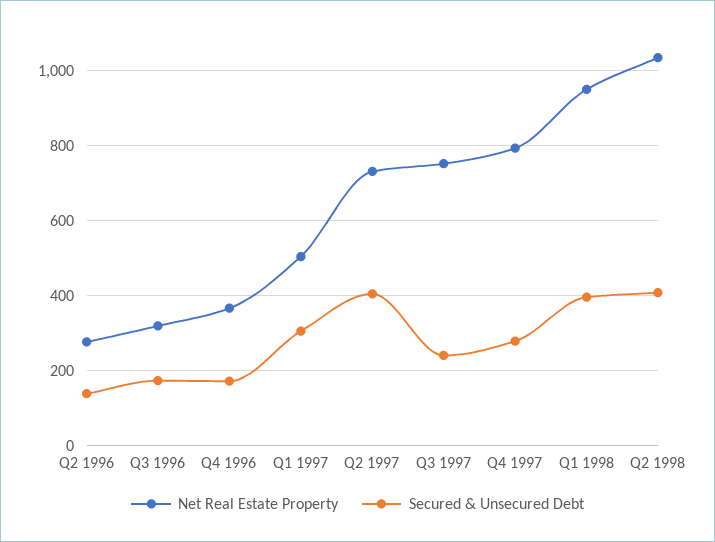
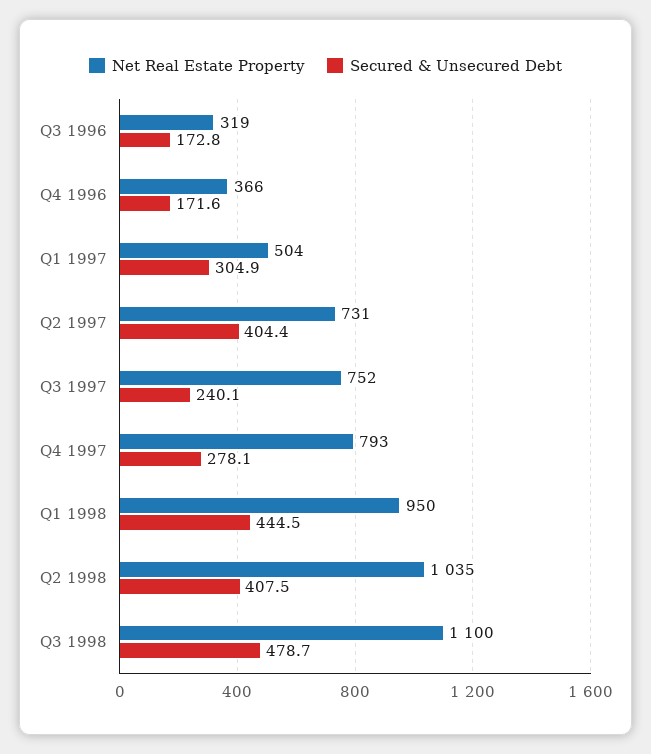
Net Real Estate Property, Q2 1996: 280 -> none
Secured & Unsecured Debt, Q2 1996: 140 -> none
Secured & Unsecured Debt, Q1 1998: 400 -> 444.5
Net Real Estate Property, Q3 1998: none -> 1100
Secured & Unsecured Debt, Q3 1998: none -> 478.7

